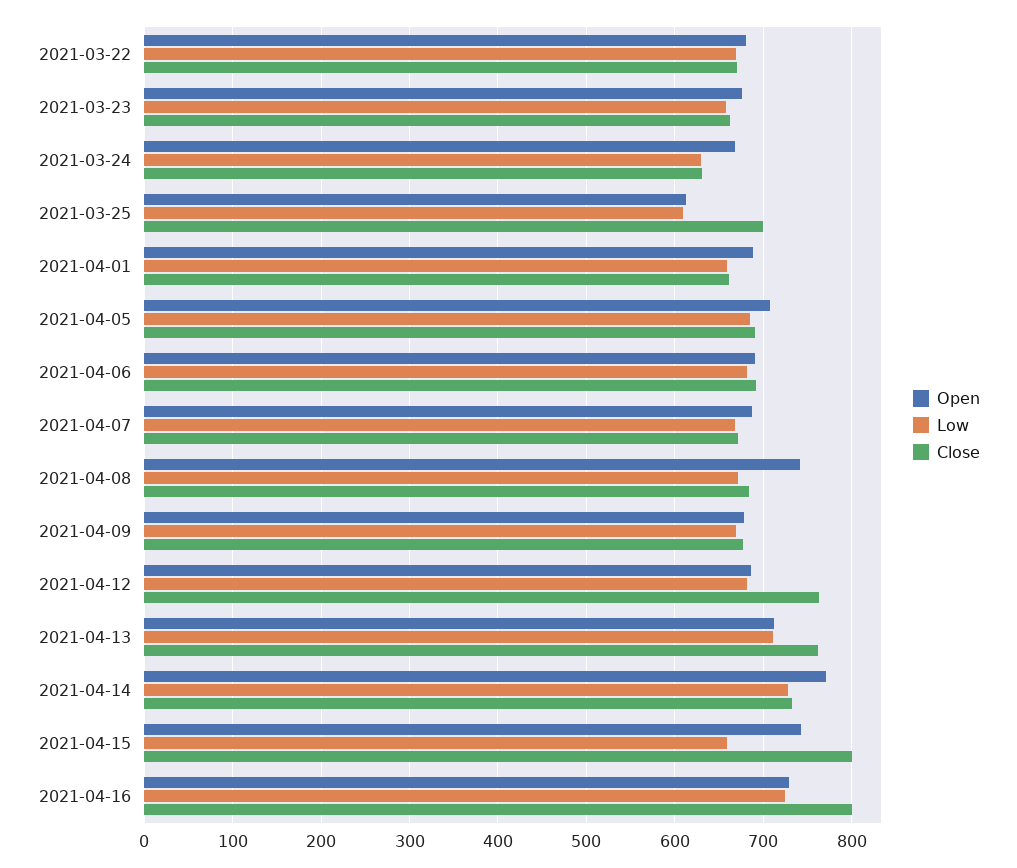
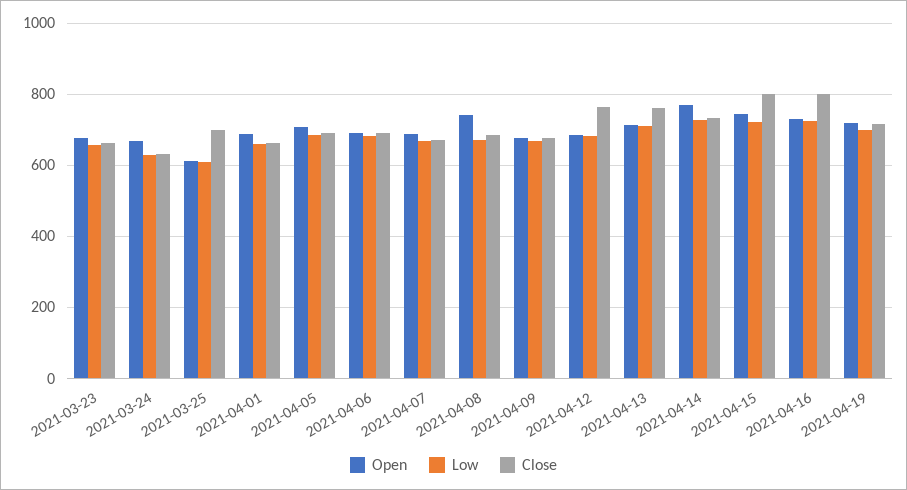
Open, 2021-03-22: 680 -> none
Low, 2021-03-22: 670 -> none
Close, 2021-03-22: 670 -> none
Low, 2021-04-15: 660 -> 720
Open, 2021-04-19: none -> 720
Low, 2021-04-19: none -> 700
Close, 2021-04-19: none -> 720

